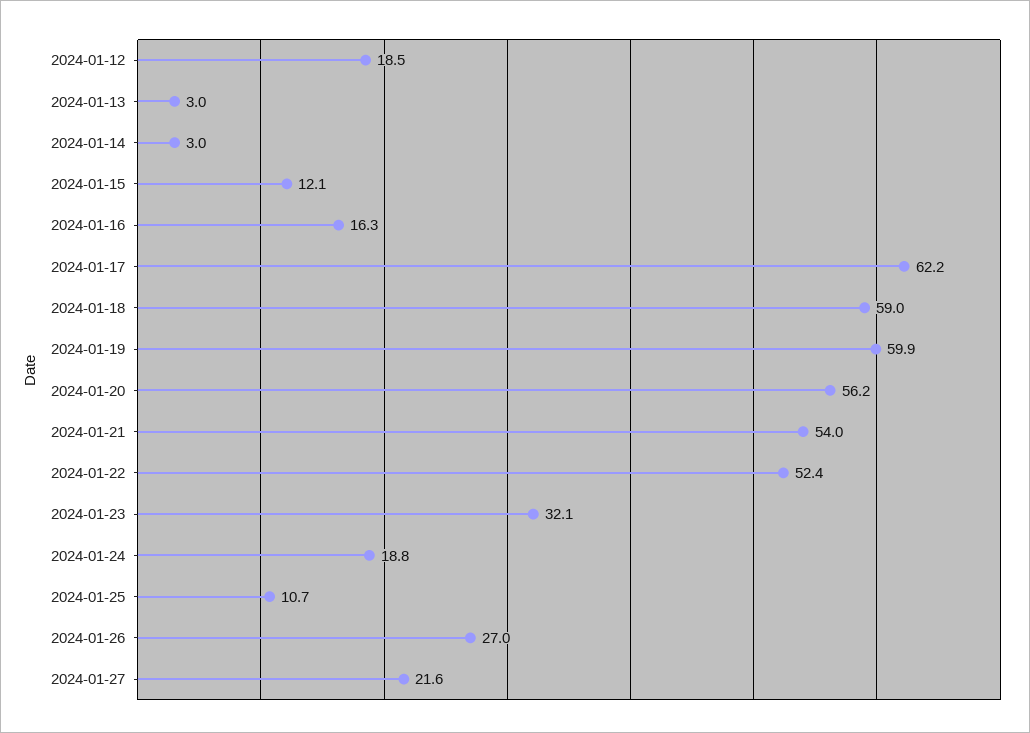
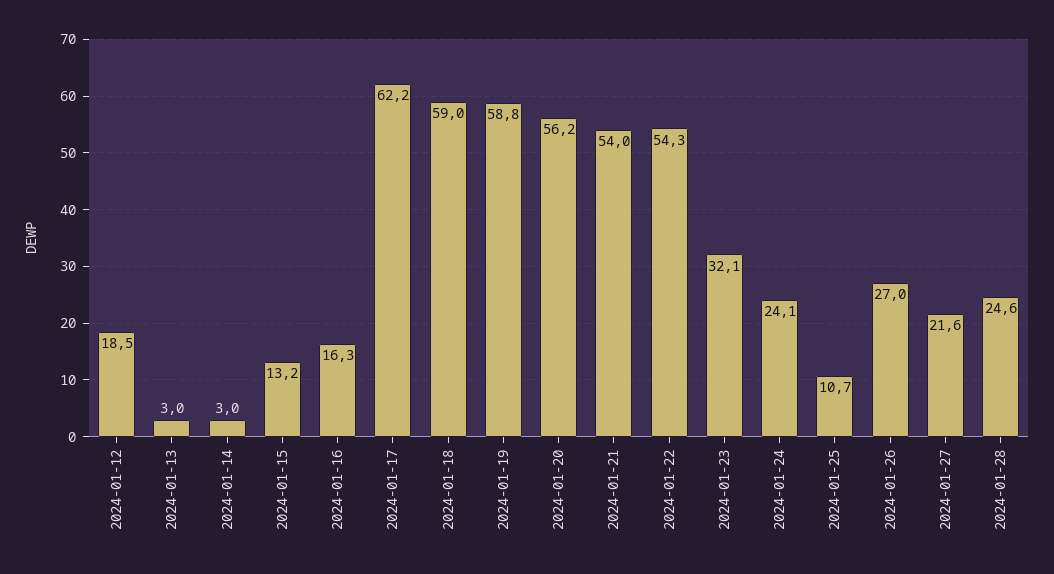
2024-01-15: 12.1 -> 13.2
2024-01-19: 59.9 -> 58.8
2024-01-22: 52.4 -> 54.3
2024-01-24: 18.8 -> 24.1
2024-01-28: none -> 24.6

